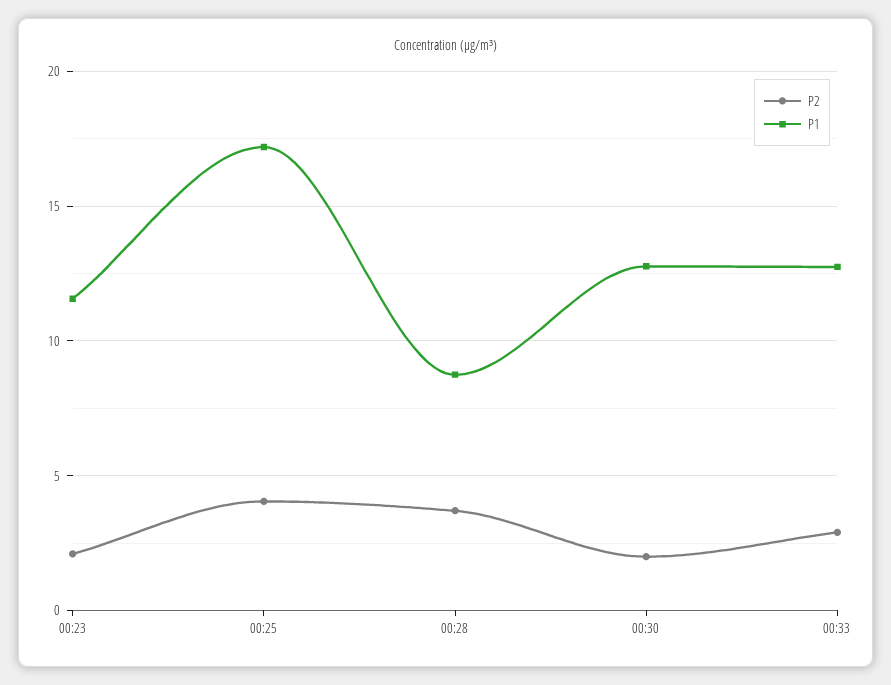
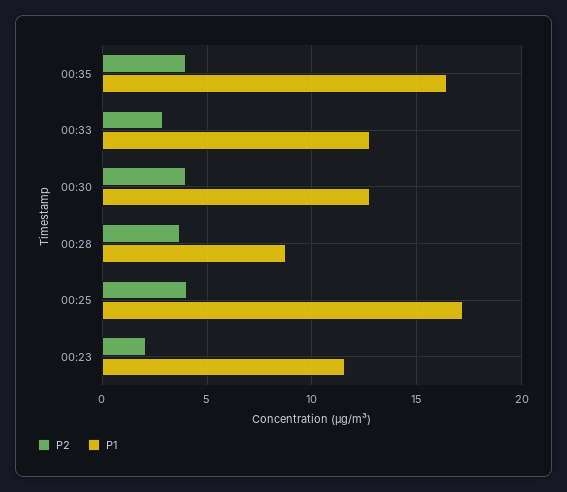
P2, 00:30: 2 -> 4
P2, 00:35: none -> 4
P1, 00:35: none -> 16.5

